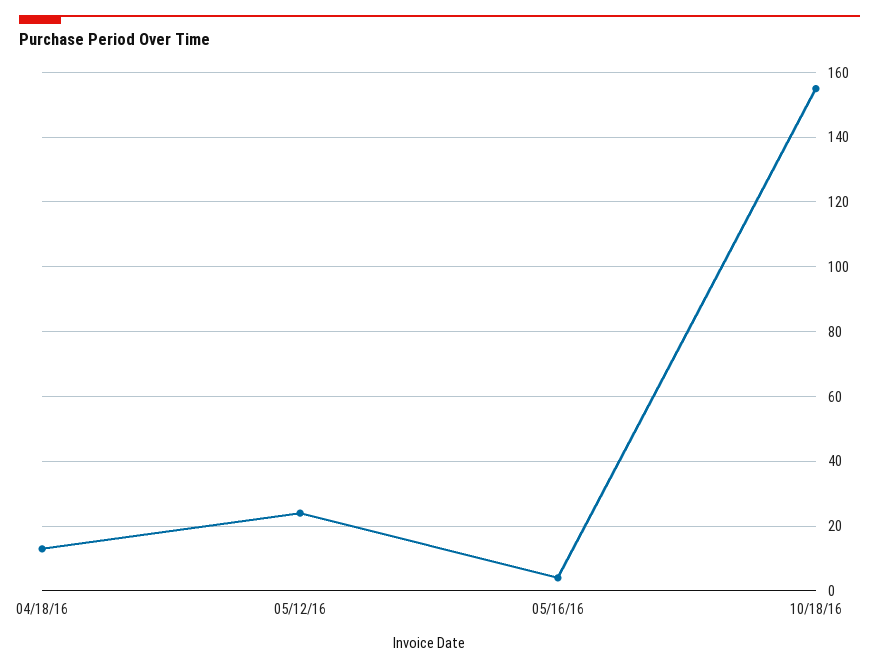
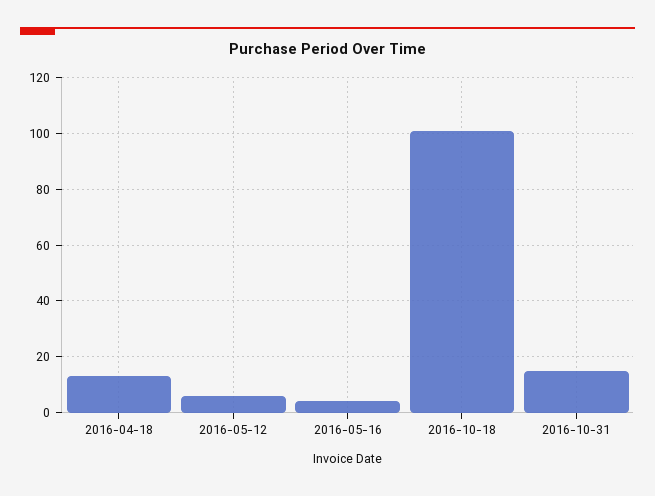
05/12/16: 25 -> 5
10/18/16: 155 -> 100
2016-10-31: none -> 15

